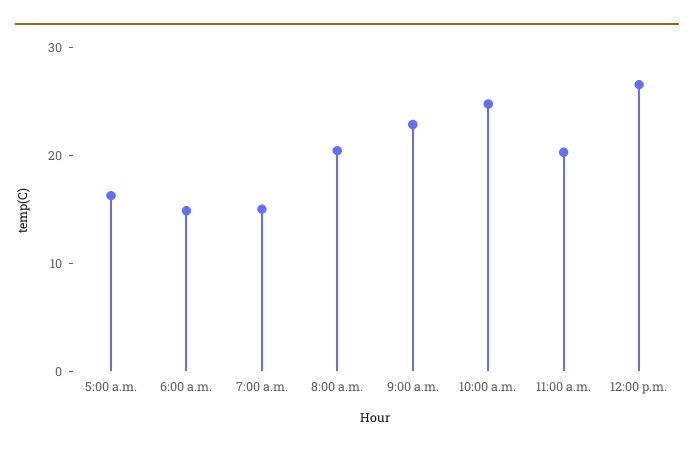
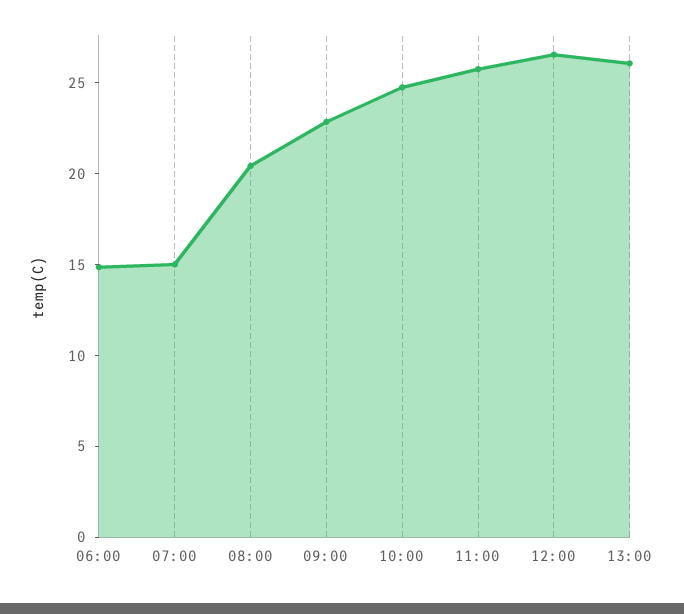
5:00 a.m.: 16 -> none
11:00 a.m.: 20 -> 26
13:00: none -> 26

